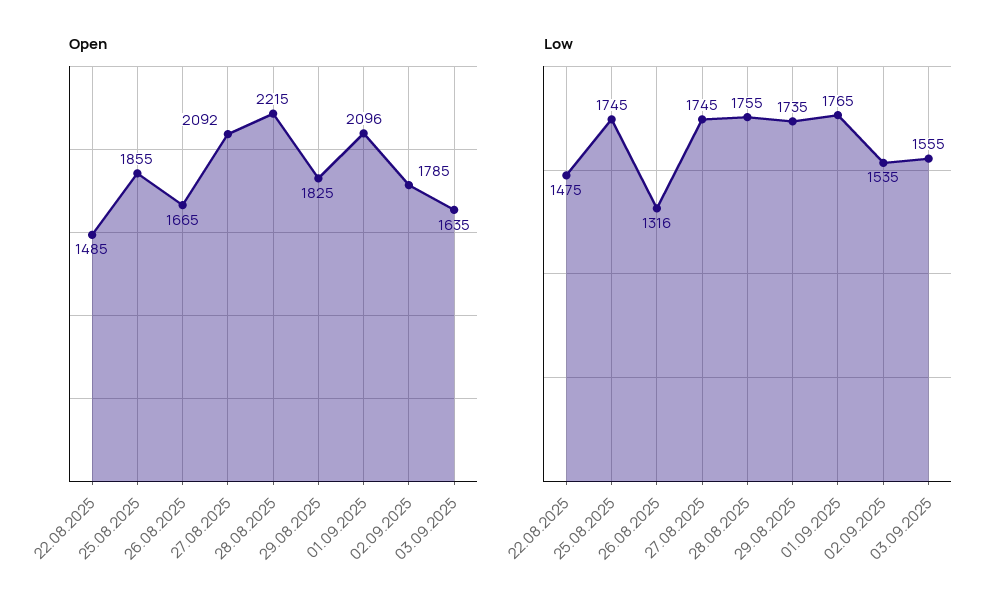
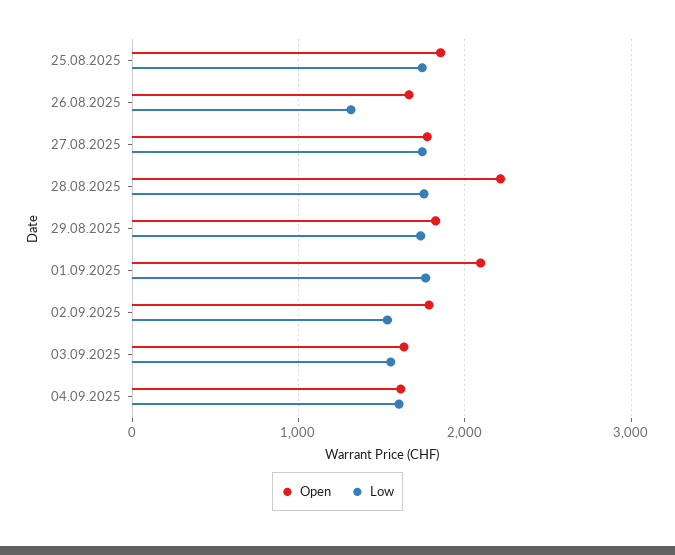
Open, 22.08.2025: 1485 -> none
Open, 27.08.2025: 2092 -> 1800
Low, 22.08.2025: 1475 -> none
Open, 04.09.2025: none -> 1600
Low, 04.09.2025: none -> 1600

